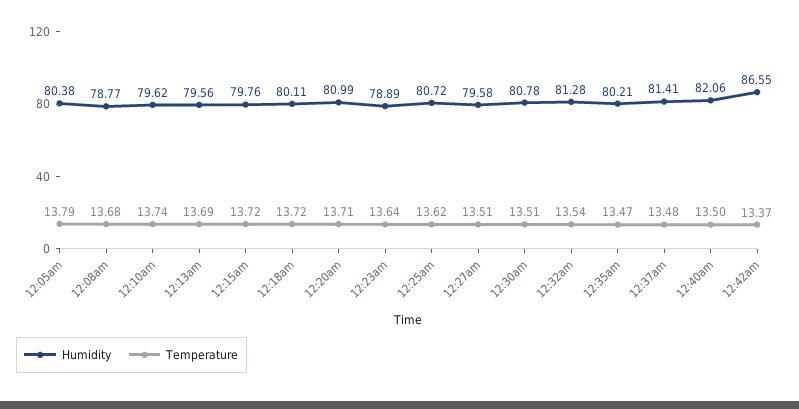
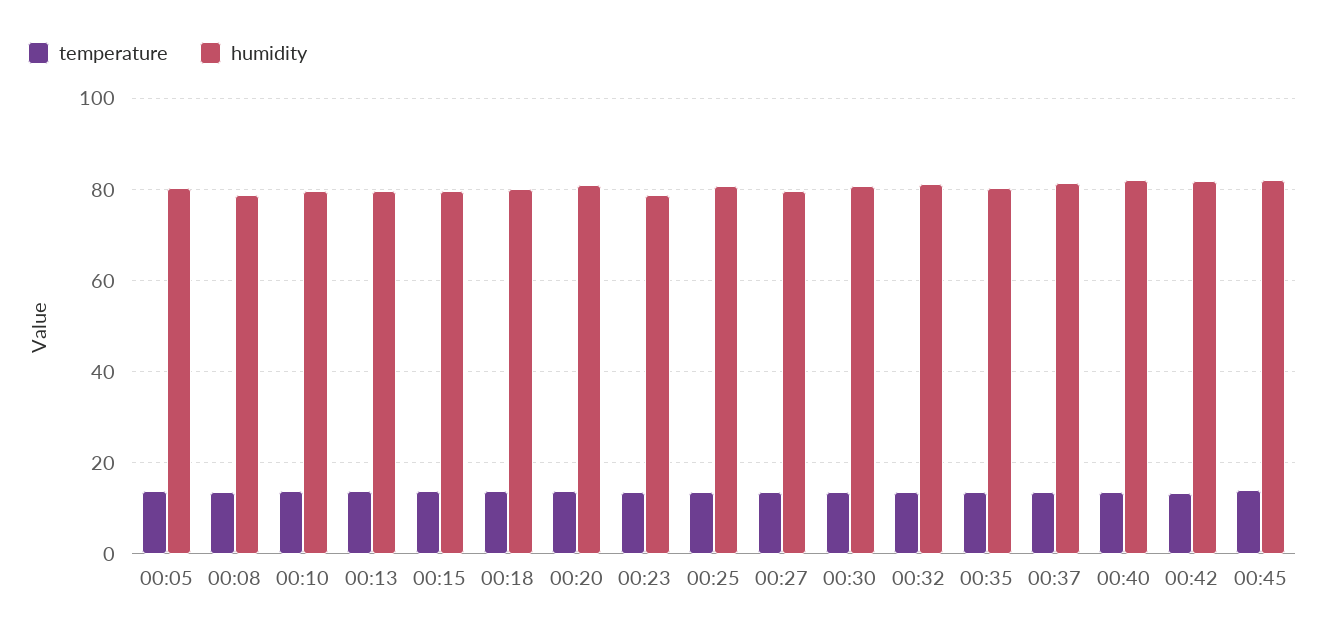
Humidity, 12:42am: 86.55 -> 82
Temperature, 00:45: none -> 14
Humidity, 00:45: none -> 82

